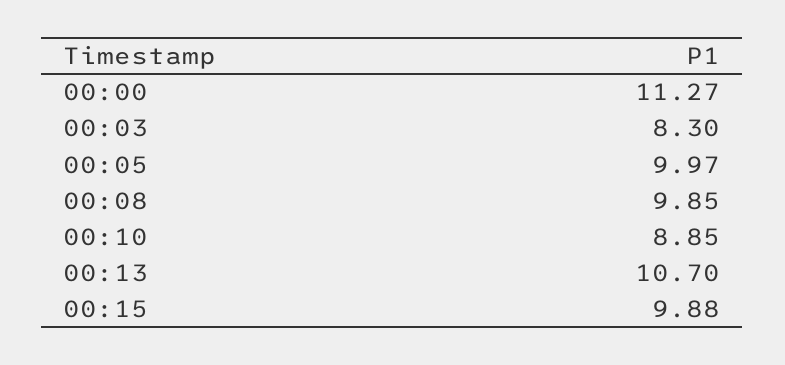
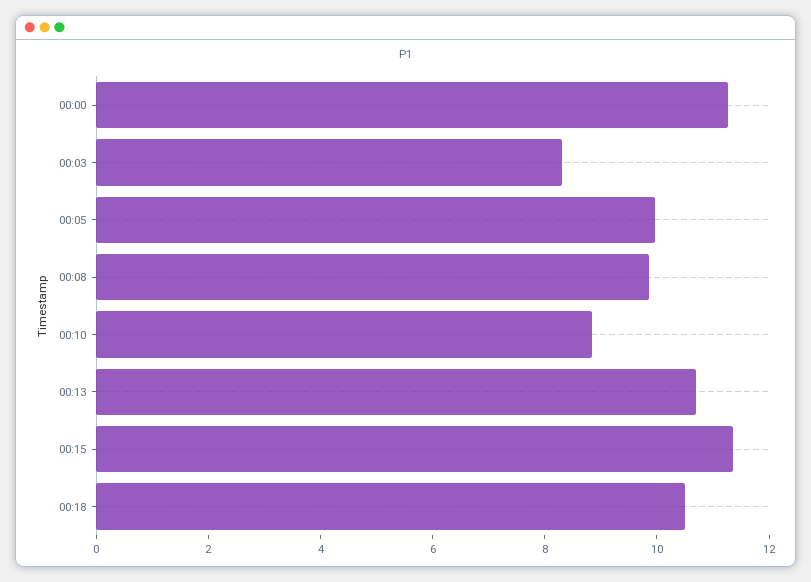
00:15: 9.88 -> 11.5
00:18: none -> 10.5

